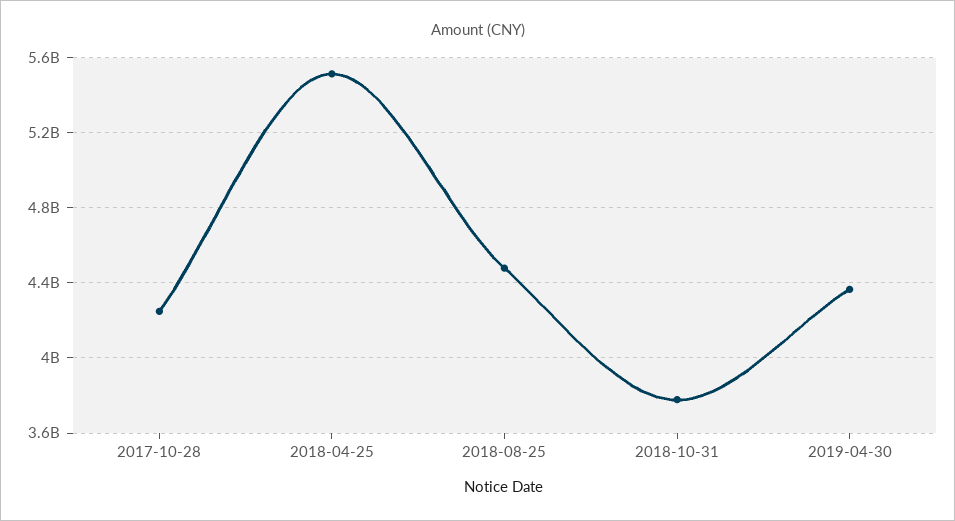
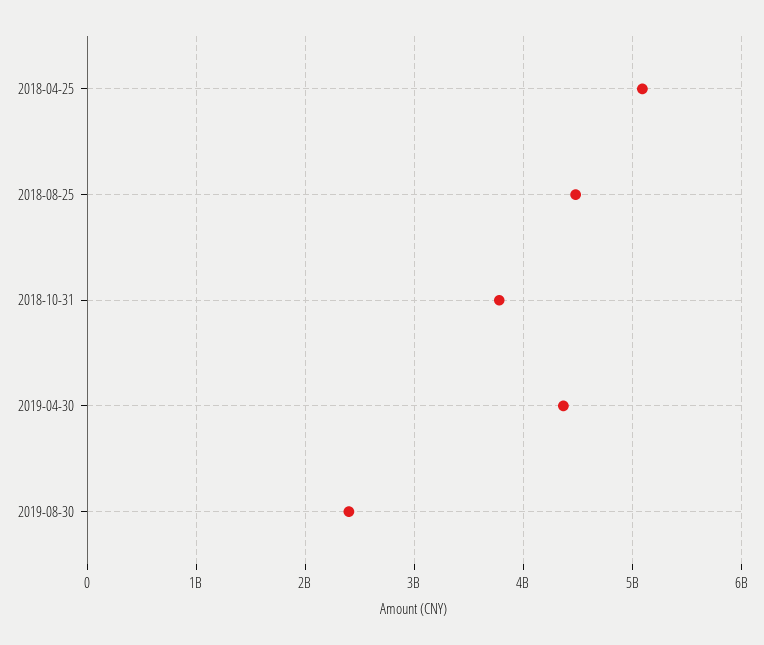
2017-10-28: 4250000000 -> none
2018-04-25: 5500000000 -> 5100000000
2019-08-30: none -> 2400000000

